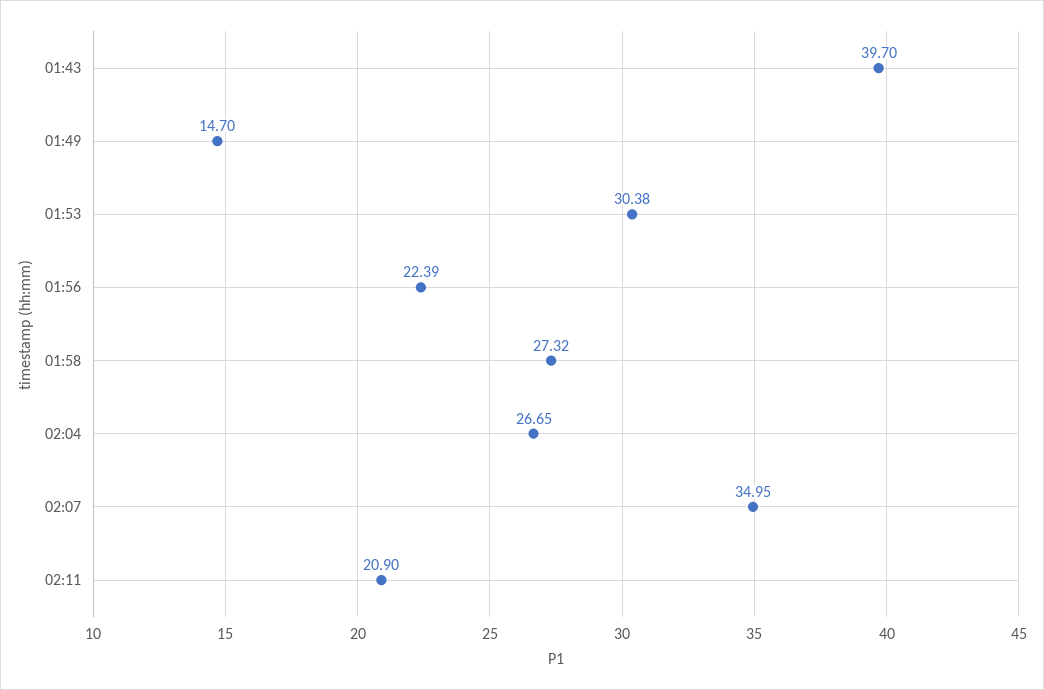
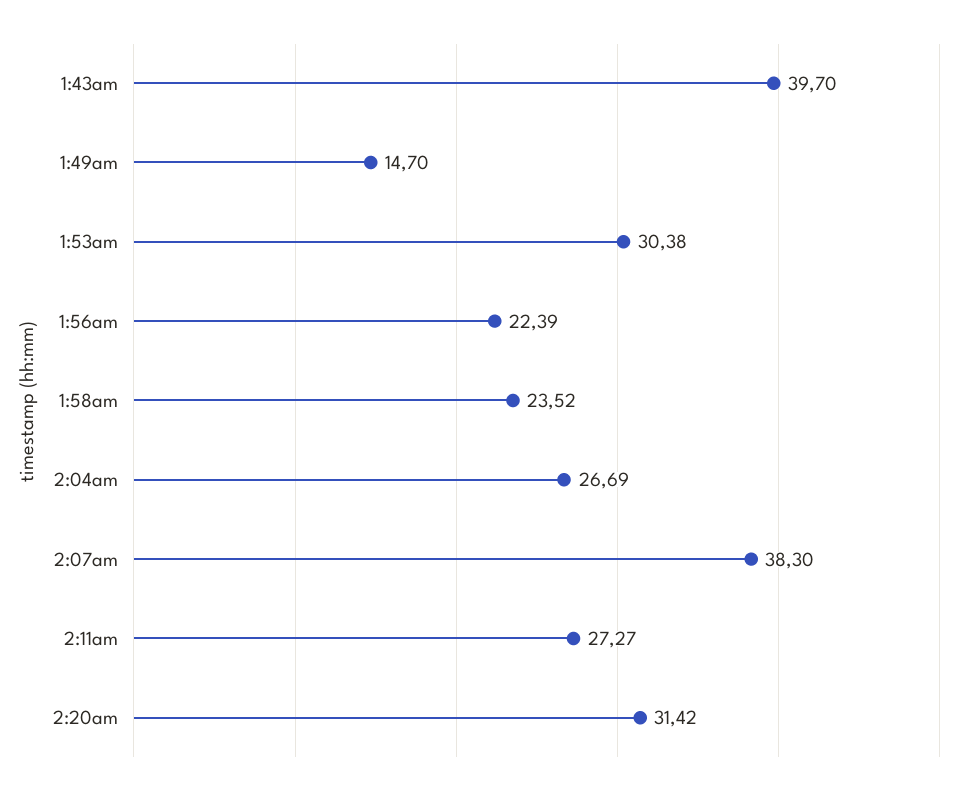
01:58: 27.32 -> 23.52
02:04: 26.65 -> 26.69
02:07: 34.95 -> 38.3
02:11: 20.9 -> 27.27
2:20am: none -> 31.42

